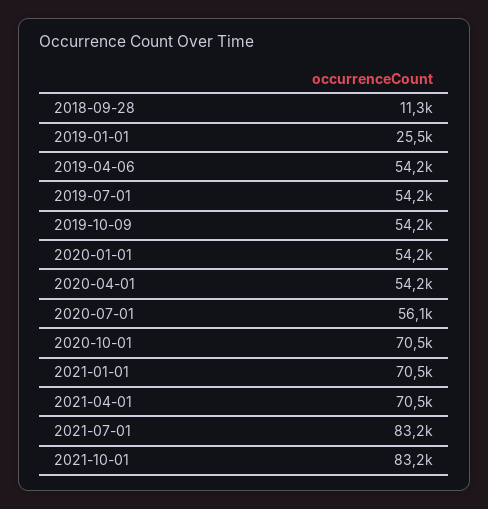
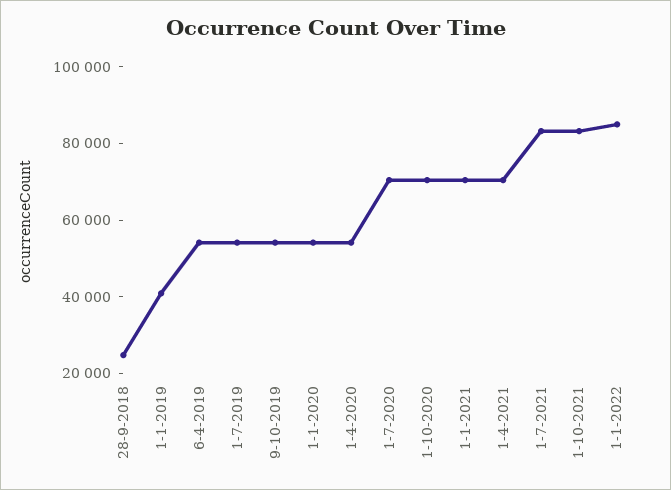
2018-09-28: 11300 -> 25000
2019-01-01: 25500 -> 40000
2020-07-01: 56100 -> 70000
1-1-2022: none -> 85000

